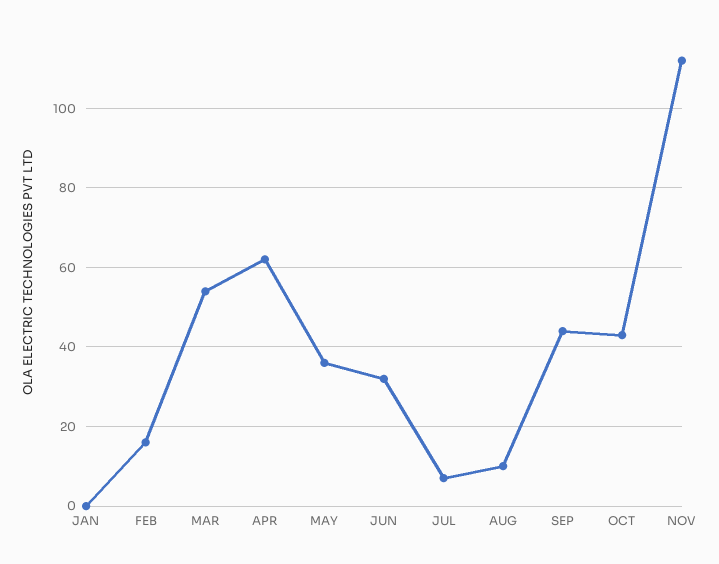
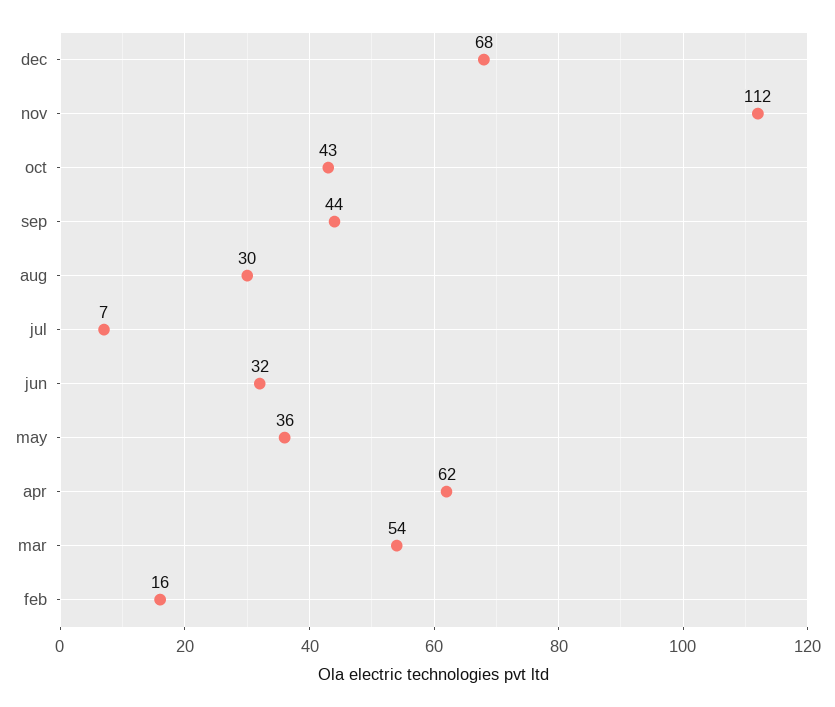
JAN: 0 -> none
AUG: 10 -> 30
dec: none -> 68

